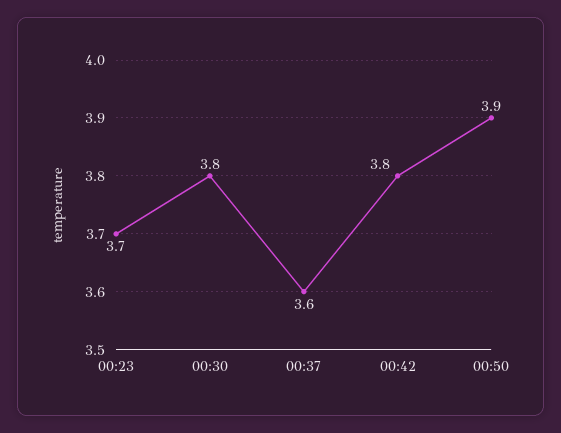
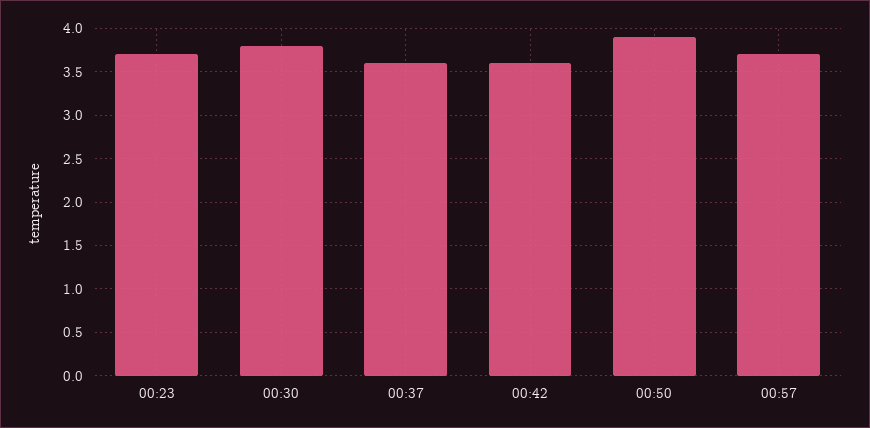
00:42: 3.8 -> 3.6
00:57: none -> 3.7

